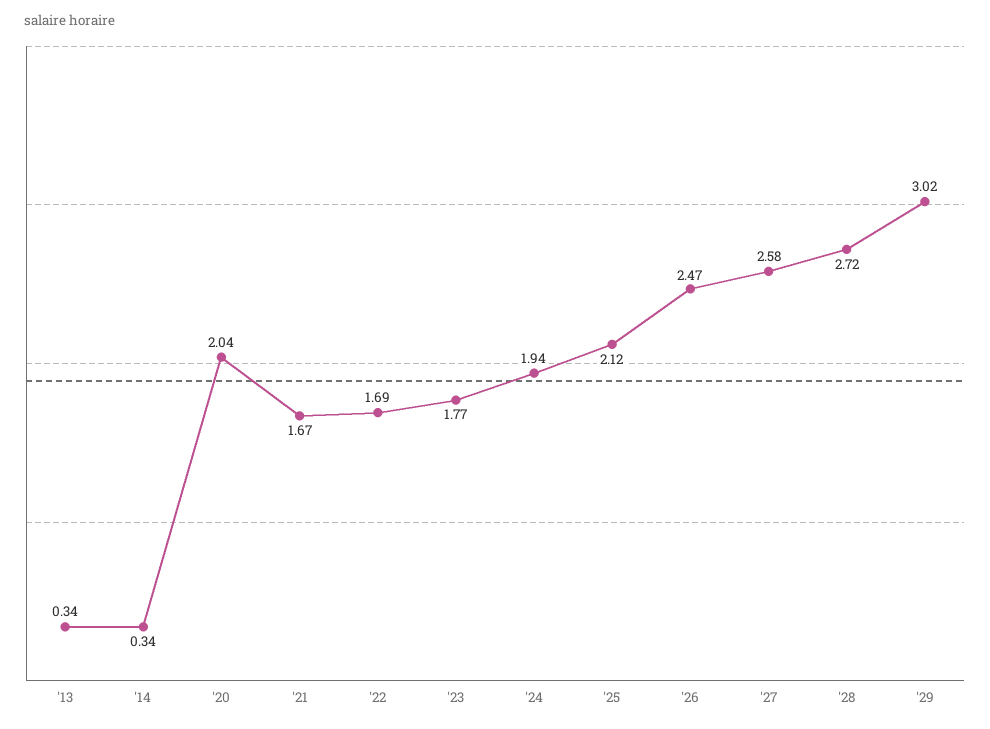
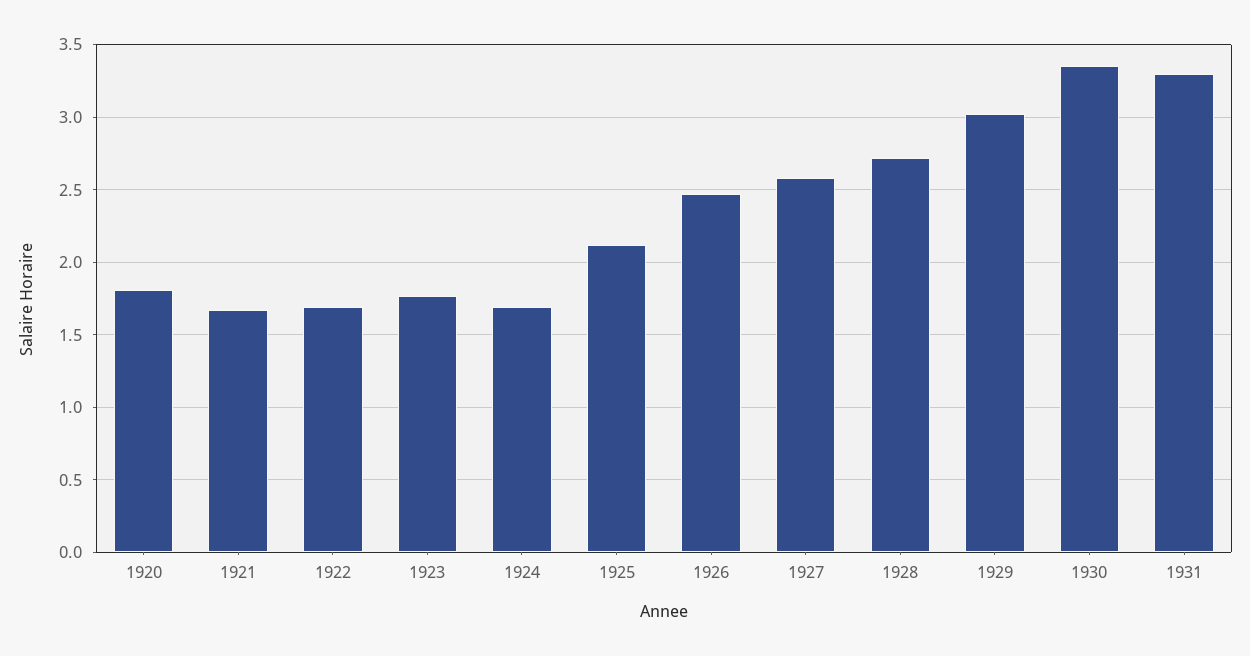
'13: 0.34 -> none
'14: 0.34 -> none
'20: 2.04 -> 1.8
'24: 1.94 -> 1.7
1930: none -> 3.35
1931: none -> 3.3

